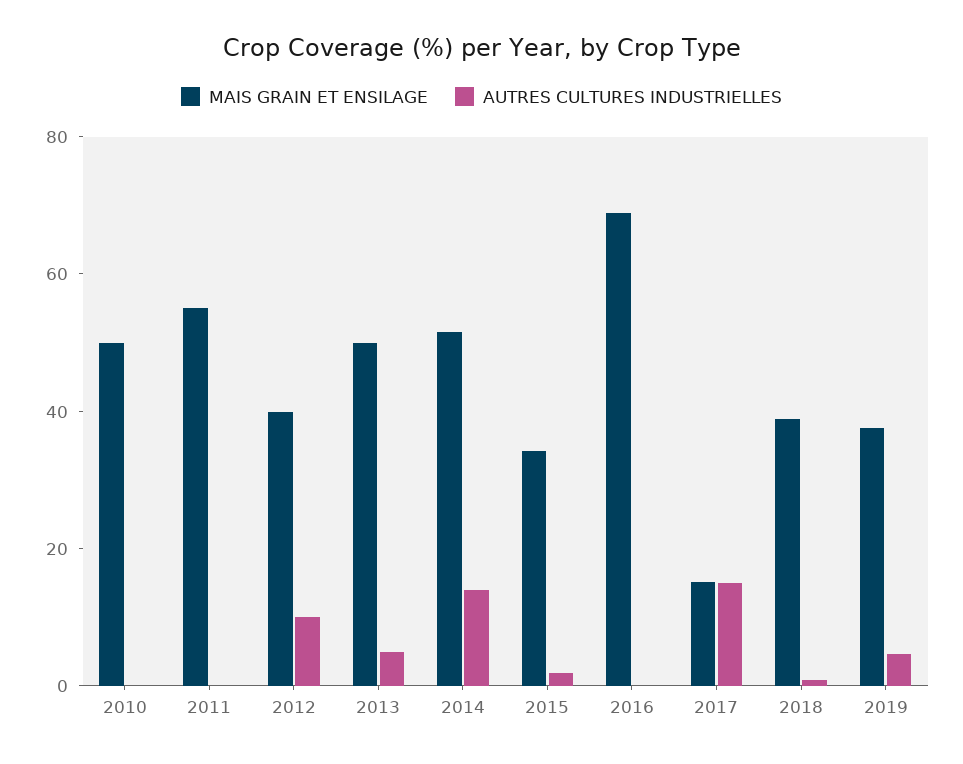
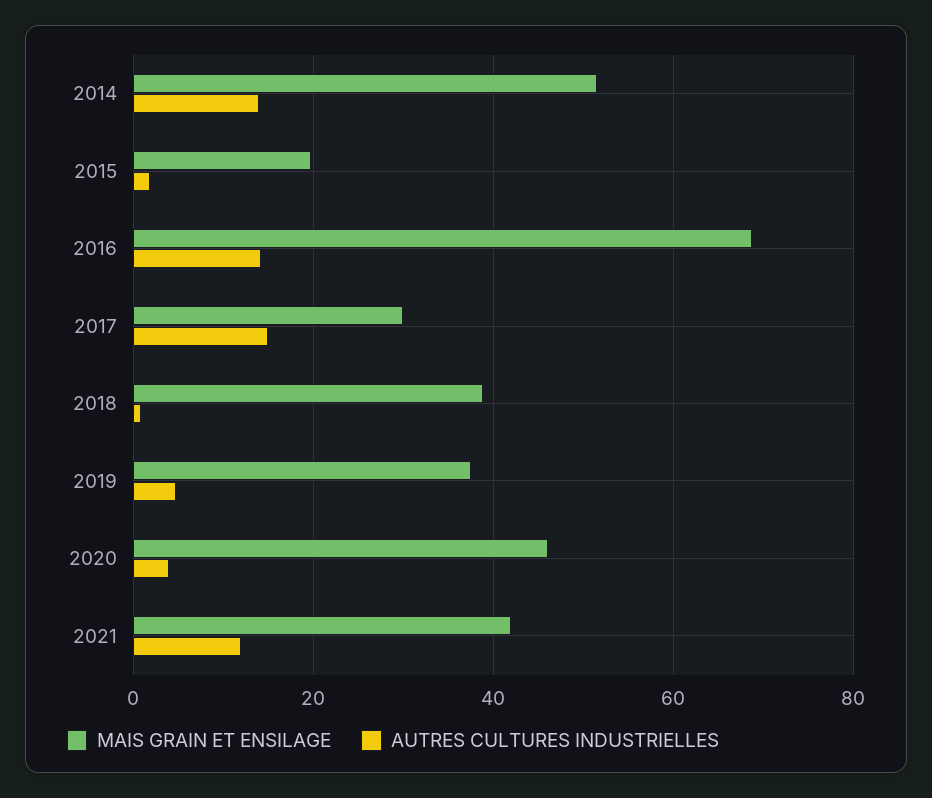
MAIS GRAIN ET ENSILAGE, 2010: 50 -> none
AUTRES CULTURES INDUSTRIELLES, 2010: 0 -> none
MAIS GRAIN ET ENSILAGE, 2011: 55 -> none
AUTRES CULTURES INDUSTRIELLES, 2011: 0 -> none
MAIS GRAIN ET ENSILAGE, 2012: 40 -> none
AUTRES CULTURES INDUSTRIELLES, 2012: 10 -> none
MAIS GRAIN ET ENSILAGE, 2013: 50 -> none
AUTRES CULTURES INDUSTRIELLES, 2013: 5 -> none
MAIS GRAIN ET ENSILAGE, 2015: 35 -> 20
AUTRES CULTURES INDUSTRIELLES, 2016: 0 -> 14
MAIS GRAIN ET ENSILAGE, 2017: 15 -> 30
MAIS GRAIN ET ENSILAGE, 2020: none -> 46
AUTRES CULTURES INDUSTRIELLES, 2020: none -> 4
MAIS GRAIN ET ENSILAGE, 2021: none -> 42
AUTRES CULTURES INDUSTRIELLES, 2021: none -> 12

